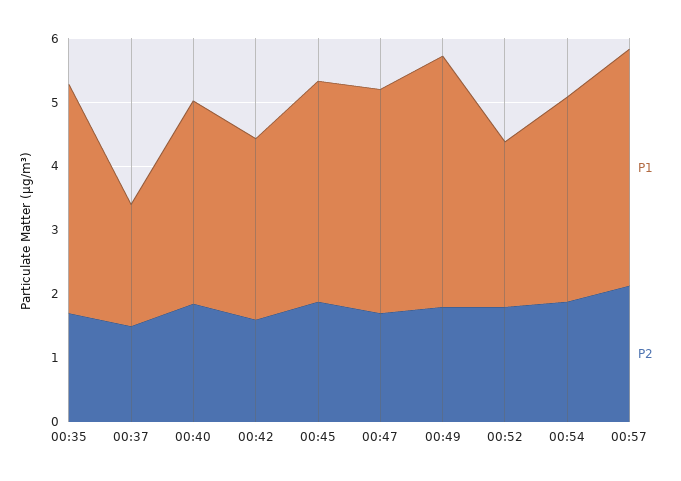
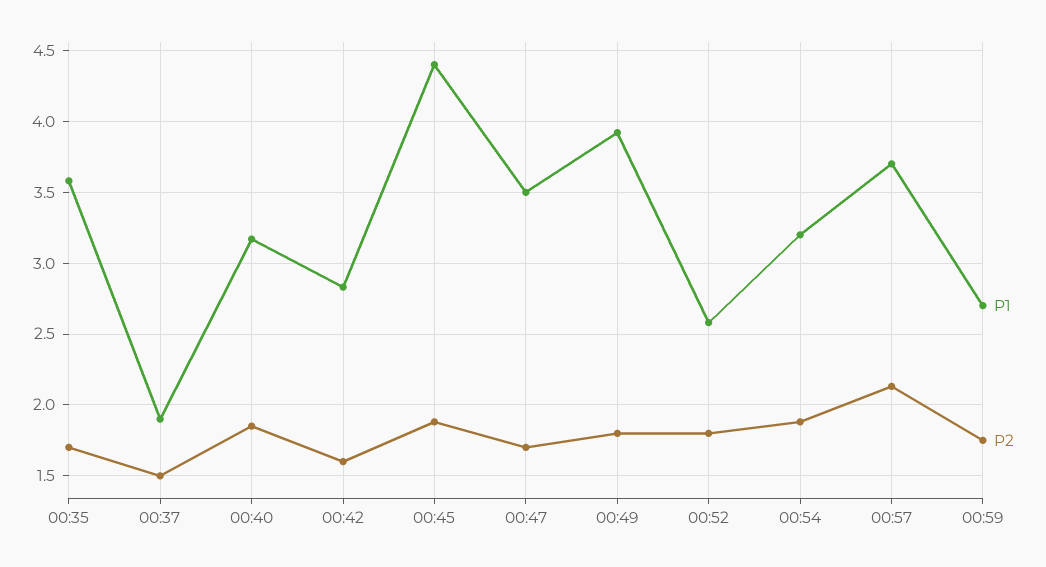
P1, 00:45: 3.4 -> 4.4
P1, 00:59: none -> 2.7
P2, 00:59: none -> 1.75

